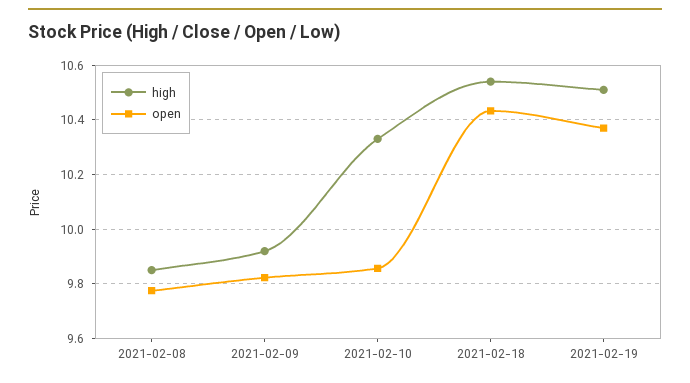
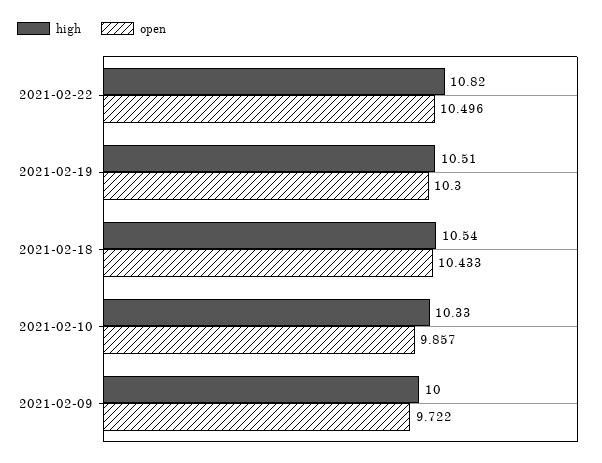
high, 2021-02-08: 9.85 -> none
open, 2021-02-08: 9.775 -> none
high, 2021-02-09: 9.925 -> 10
open, 2021-02-09: 9.825 -> 9.722
open, 2021-02-19: 10.375 -> 10.3
high, 2021-02-22: none -> 10.82
open, 2021-02-22: none -> 10.496

